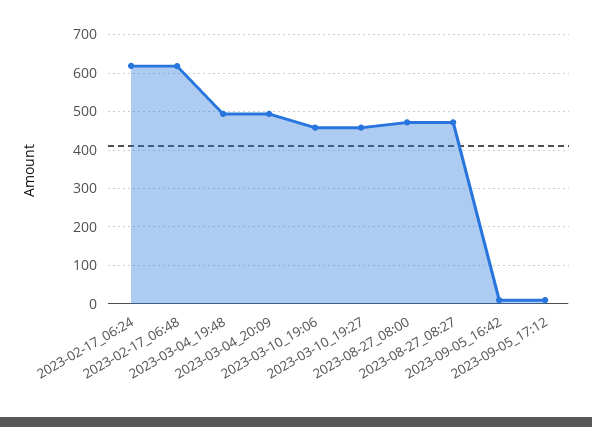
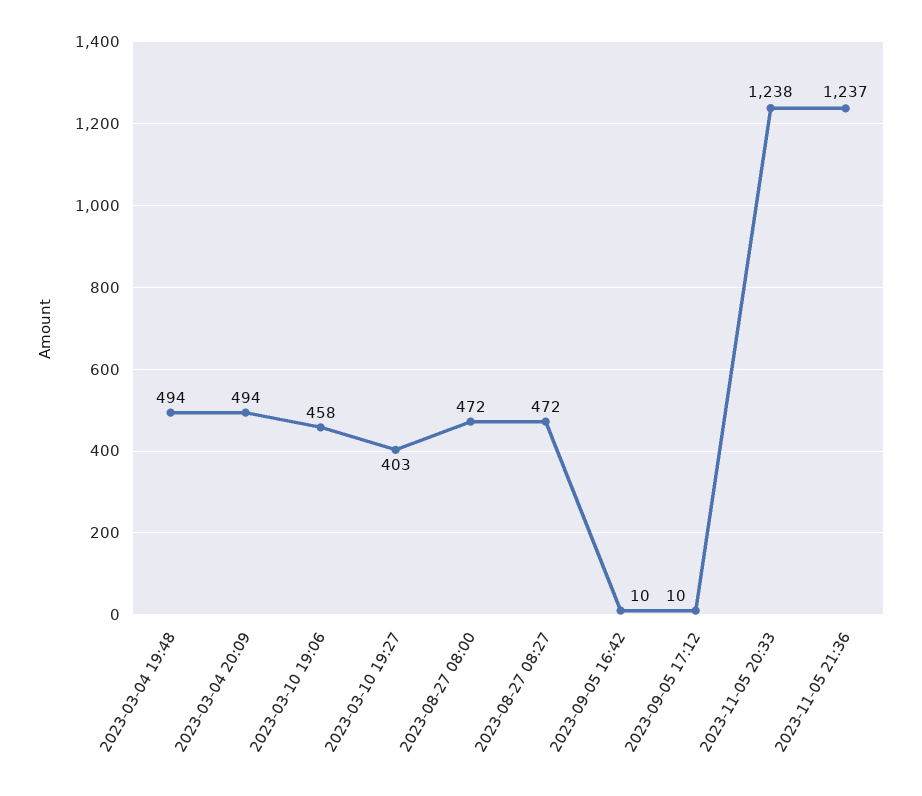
2023-02-17_06:24: 620 -> none
2023-02-17_06:48: 620 -> none
2023-03-10_19:27: 460 -> 403
2023-11-05 20:33: none -> 1238
2023-11-05 21:36: none -> 1237

